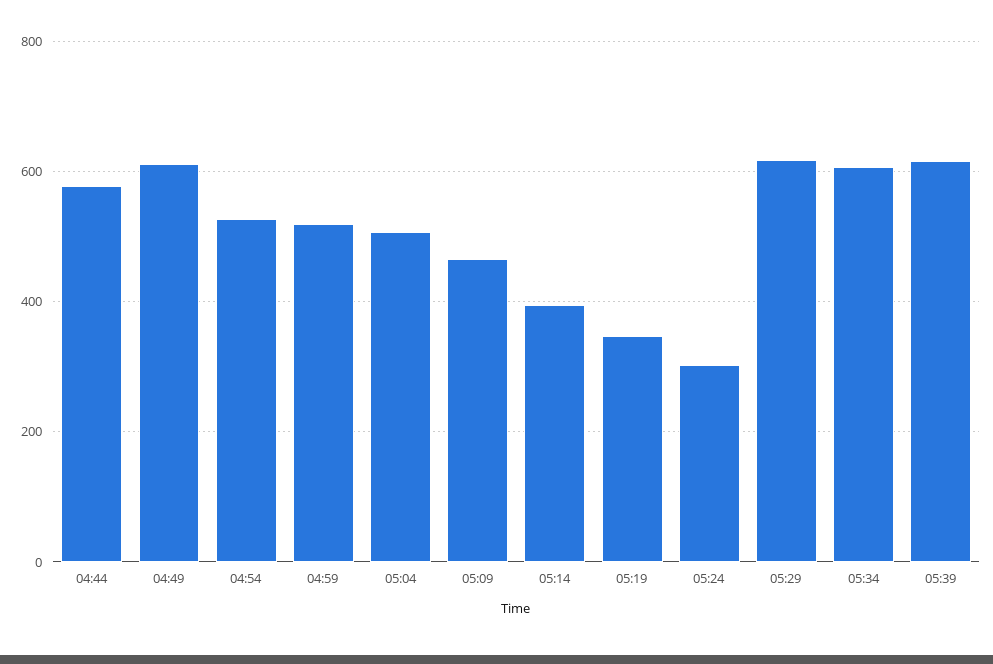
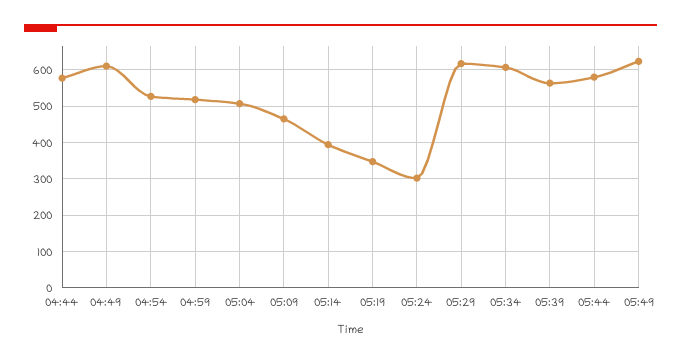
05:39: 620 -> 560
05:44: none -> 580
05:49: none -> 620

